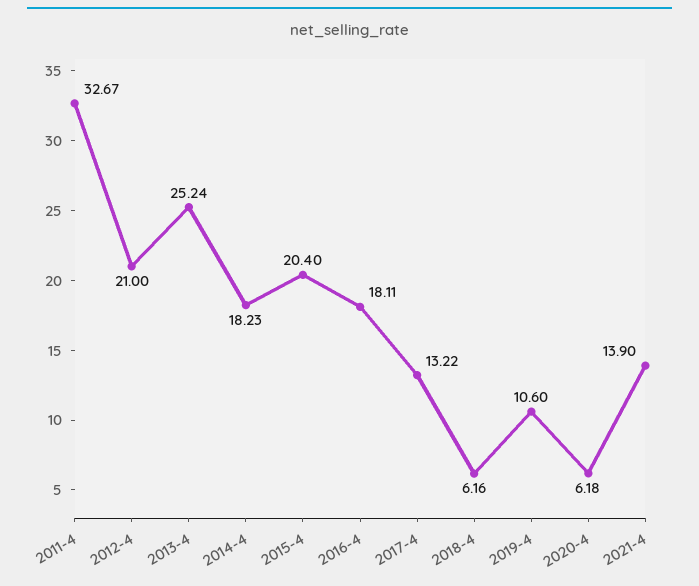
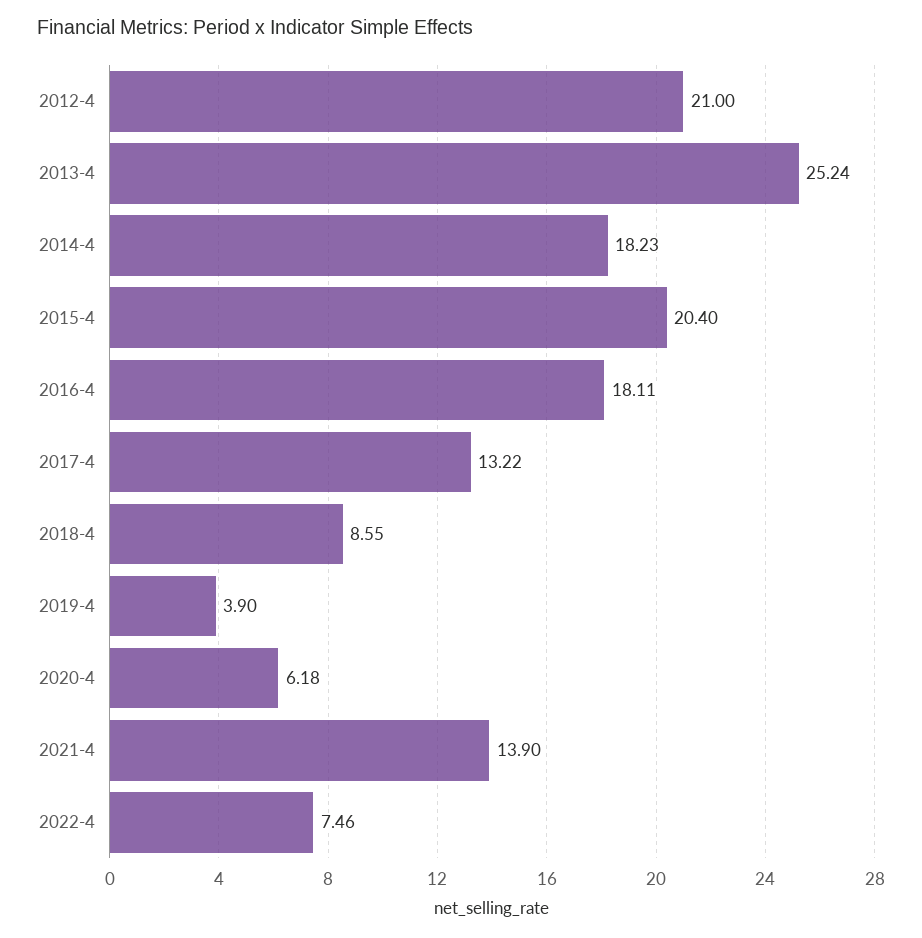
2011-4: 32.67 -> none
2018-4: 6.16 -> 8.55
2019-4: 10.6 -> 3.9
2022-4: none -> 7.46

